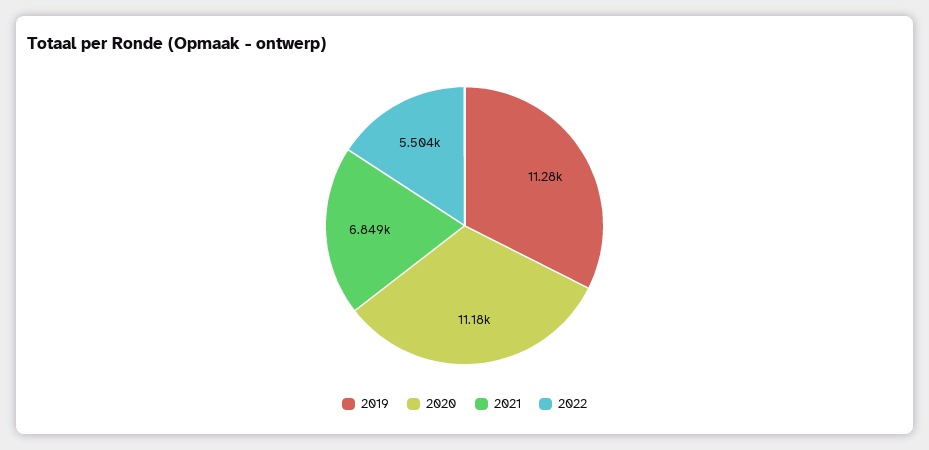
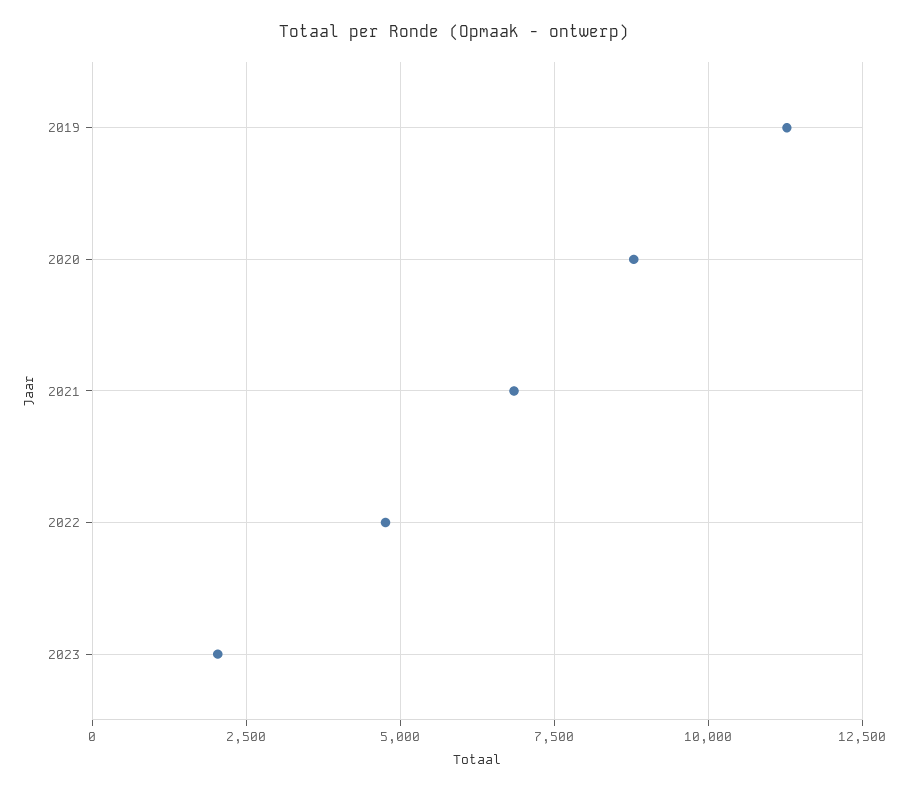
2020: 11180 -> 8750
2022: 5504 -> 4750
2023: none -> 2000

